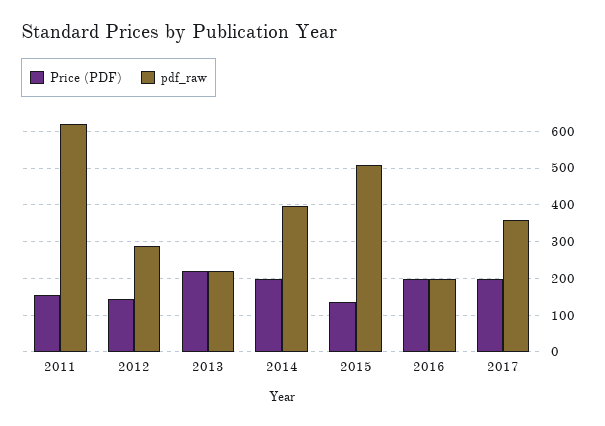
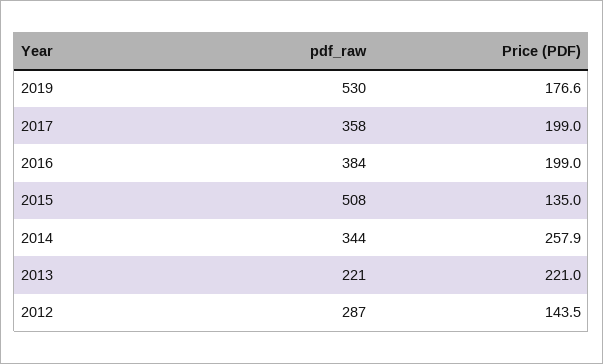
Price (PDF), 2011: 160 -> none
pdf_raw, 2011: 620 -> none
Price (PDF), 2014: 200 -> 257.9
pdf_raw, 2014: 400 -> 344
pdf_raw, 2016: 200 -> 384
pdf_raw, 2019: none -> 530
Price (PDF), 2019: none -> 176.6

